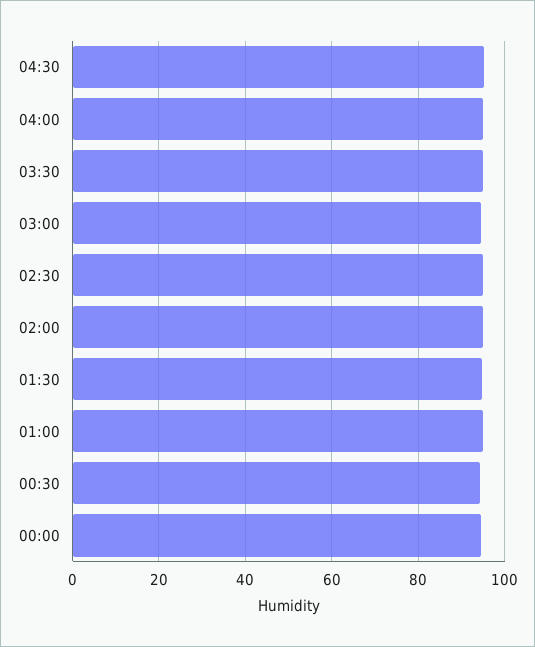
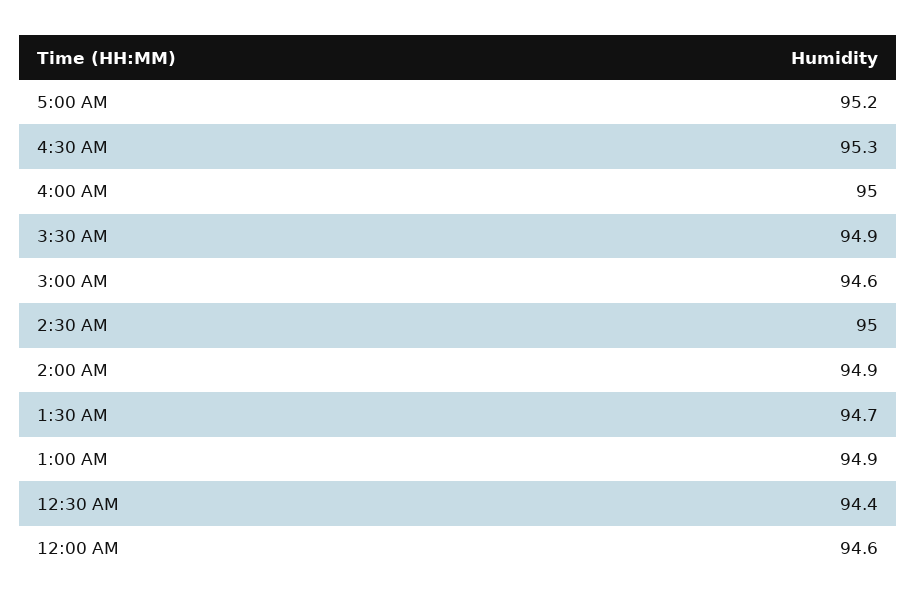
5:00 AM: none -> 95.2

